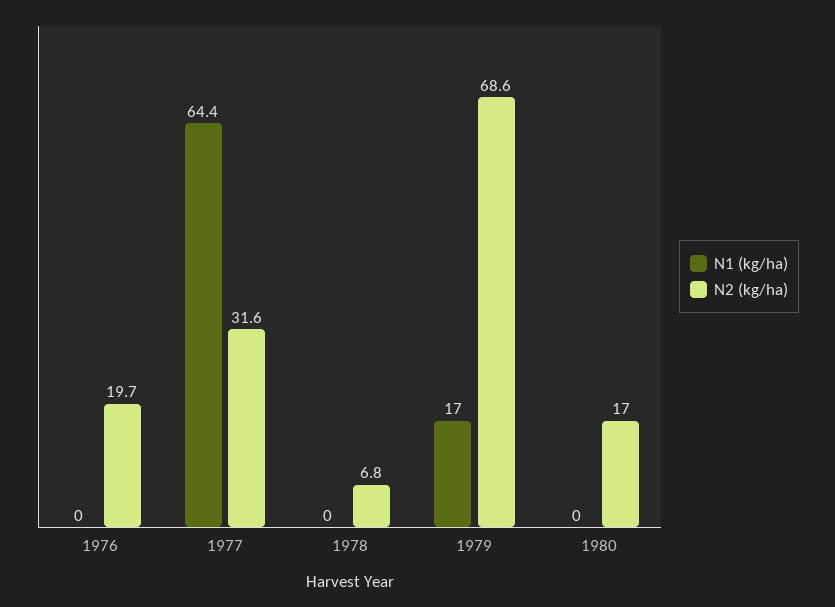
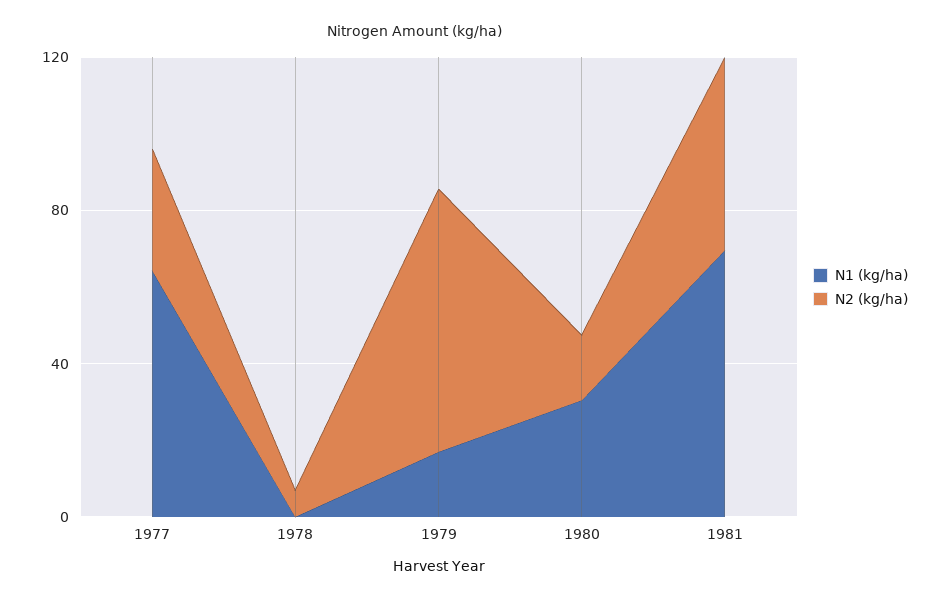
N1 (kg/ha), 1976: 0 -> none
N2 (kg/ha), 1976: 19.7 -> none
N1 (kg/ha), 1980: 0 -> 30
N1 (kg/ha), 1981: none -> 70
N2 (kg/ha), 1981: none -> 50

